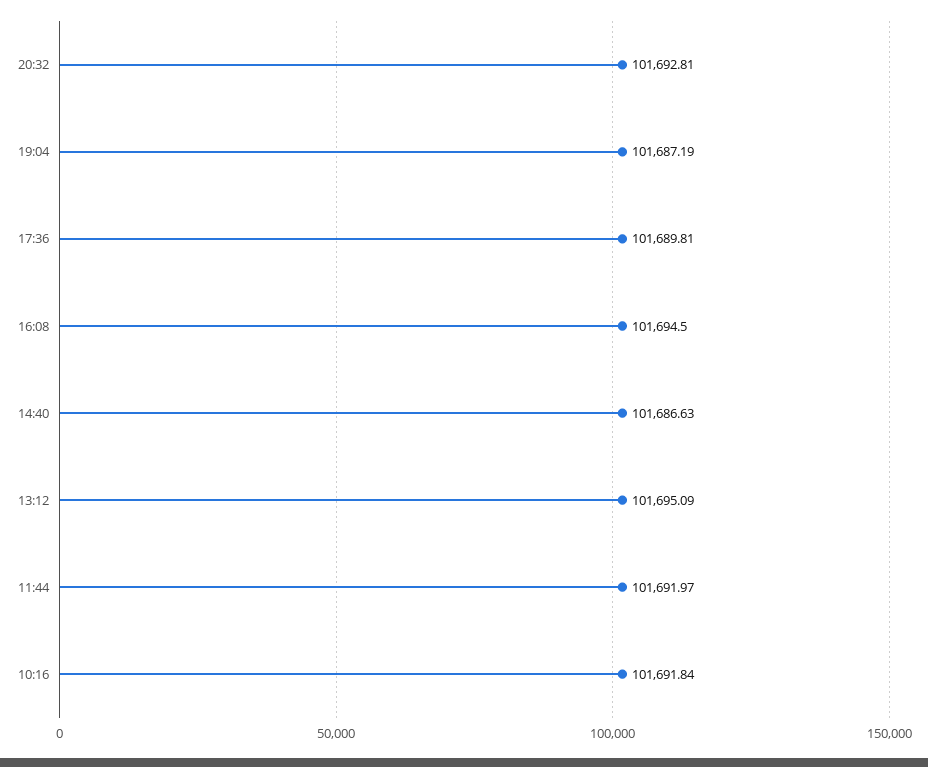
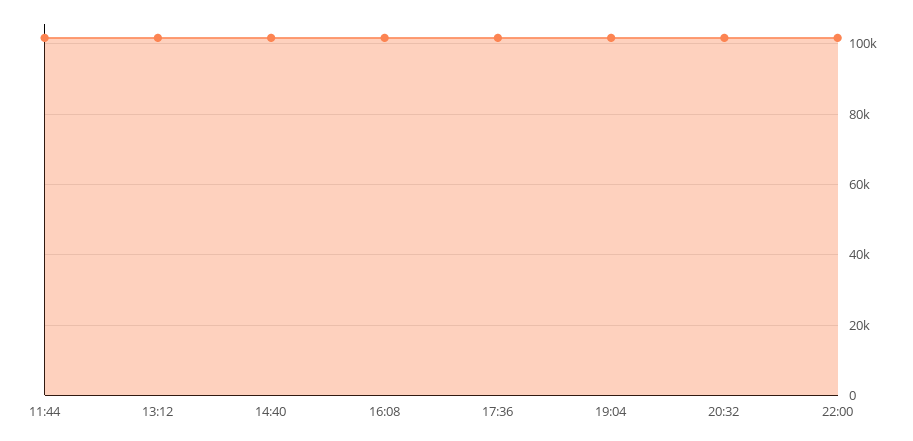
10:16: 101691.84 -> none
22:00: none -> 102000

